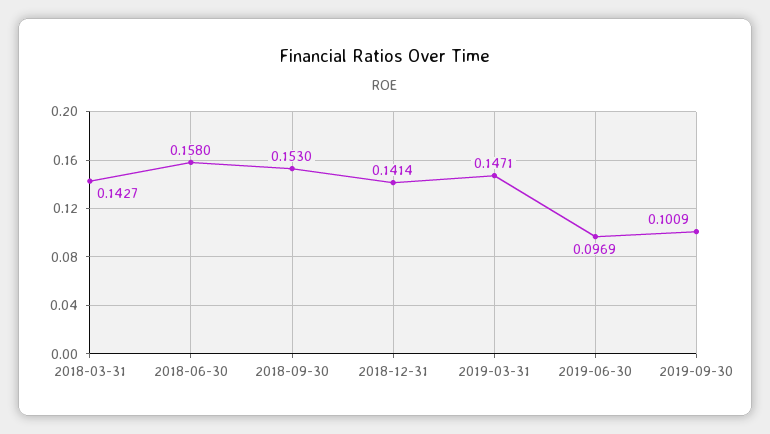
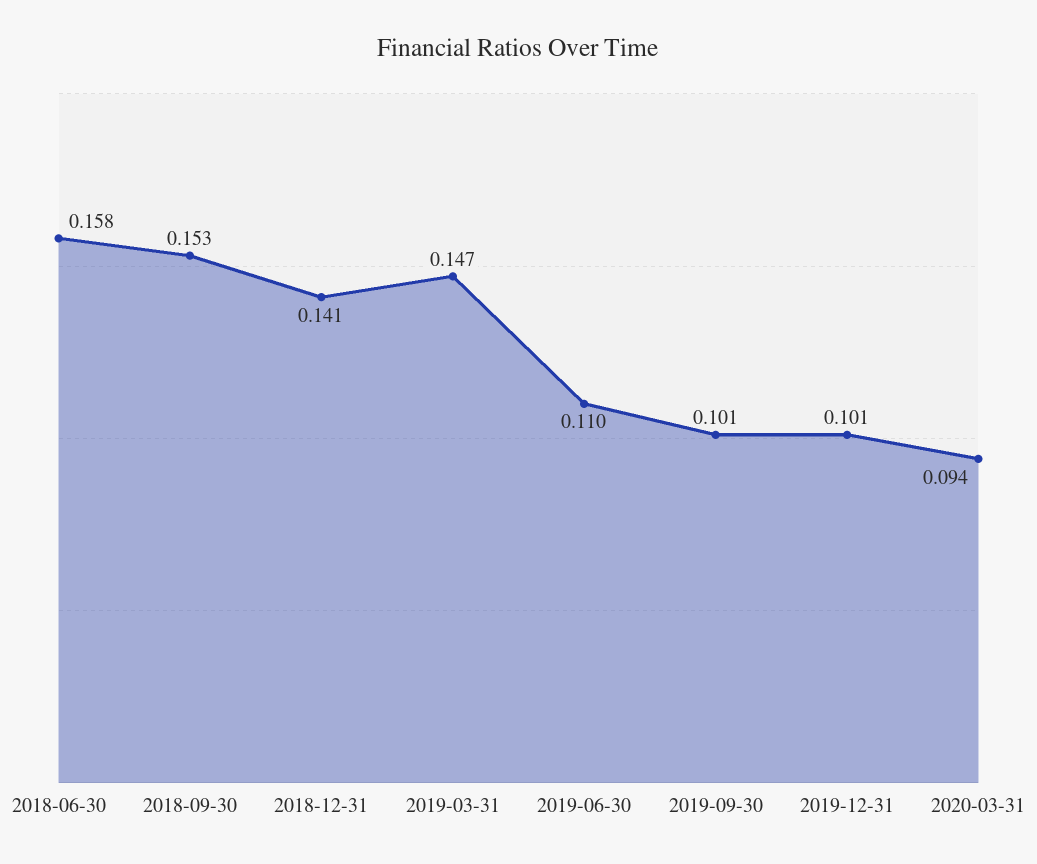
2018-03-31: 0.1427 -> none
2019-06-30: 0.0969 -> 0.11
2019-12-31: none -> 0.101
2020-03-31: none -> 0.094

